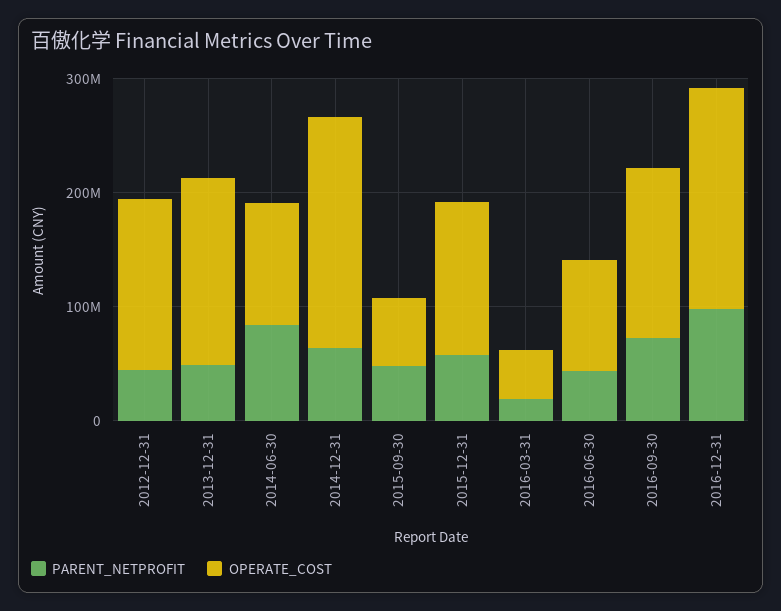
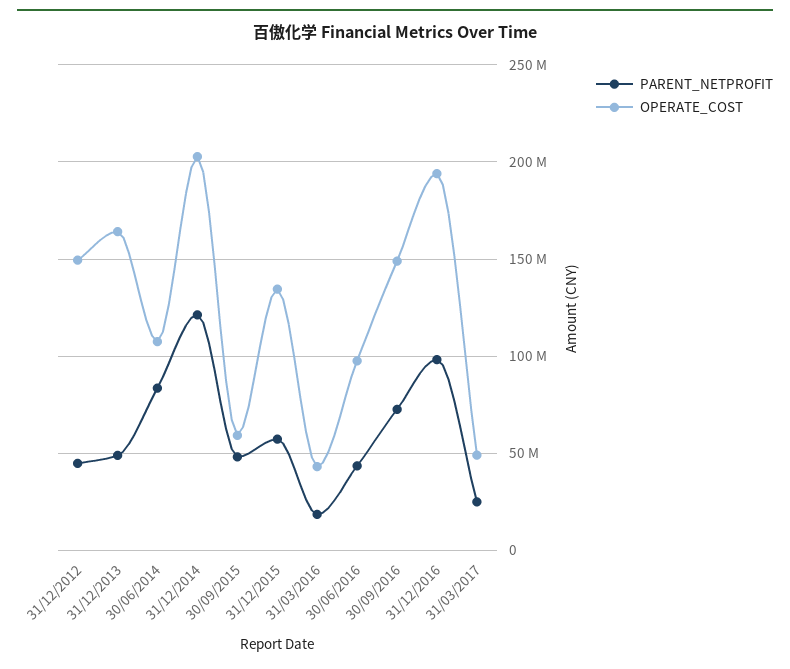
PARENT_NETPROFIT, 2014-12-31: 60000000 -> 120000000
PARENT_NETPROFIT, 31/03/2017: none -> 25000000
OPERATE_COST, 31/03/2017: none -> 50000000

